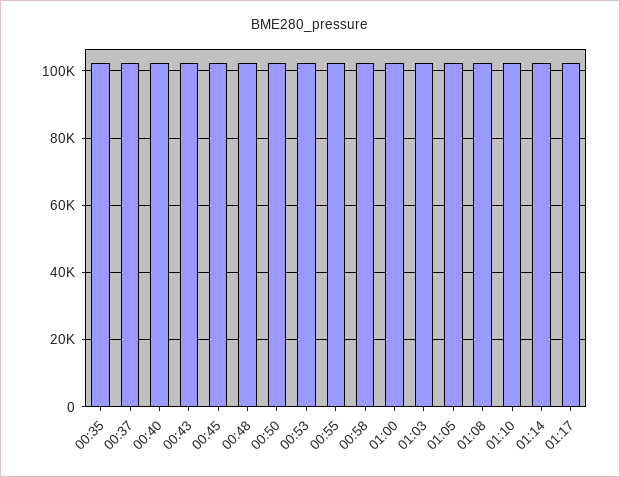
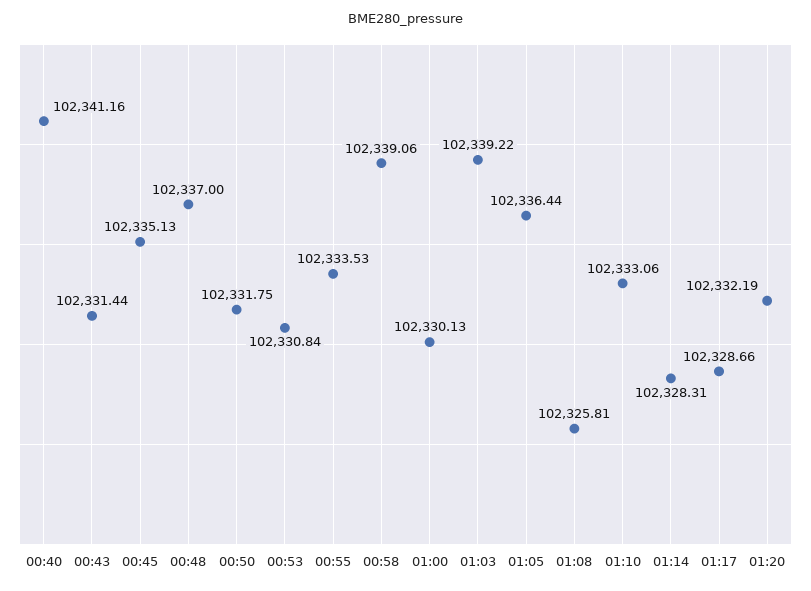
00:35: 102000 -> none
00:37: 102000 -> none
01:20: none -> 102332.19

